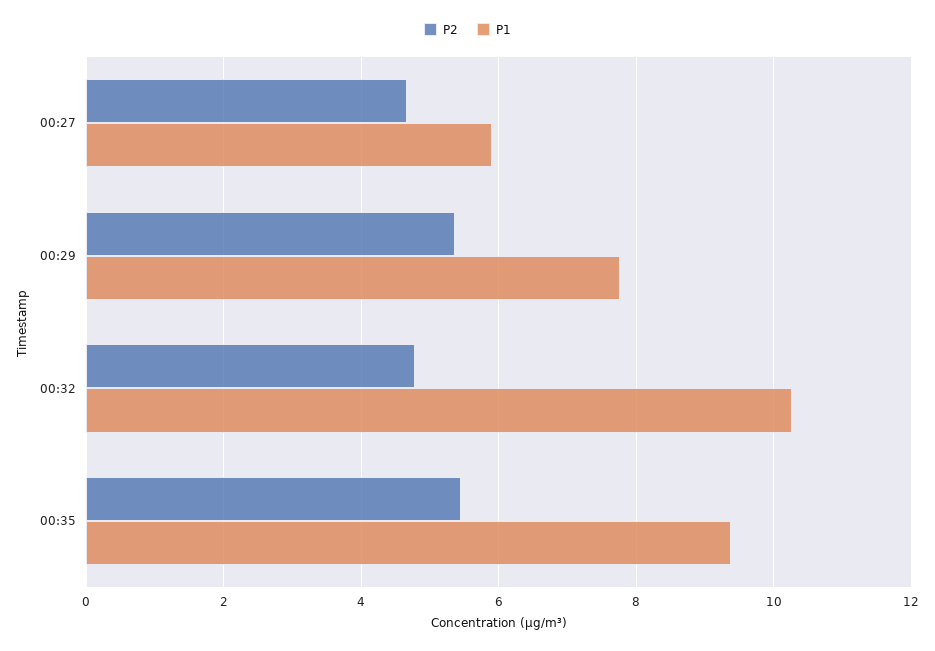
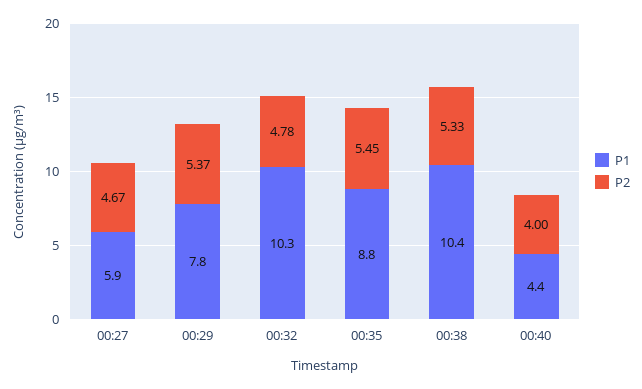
P1, 00:35: 9.4 -> 8.8
P1, 00:38: none -> 10.4
P2, 00:38: none -> 5.33
P1, 00:40: none -> 4.4
P2, 00:40: none -> 4

